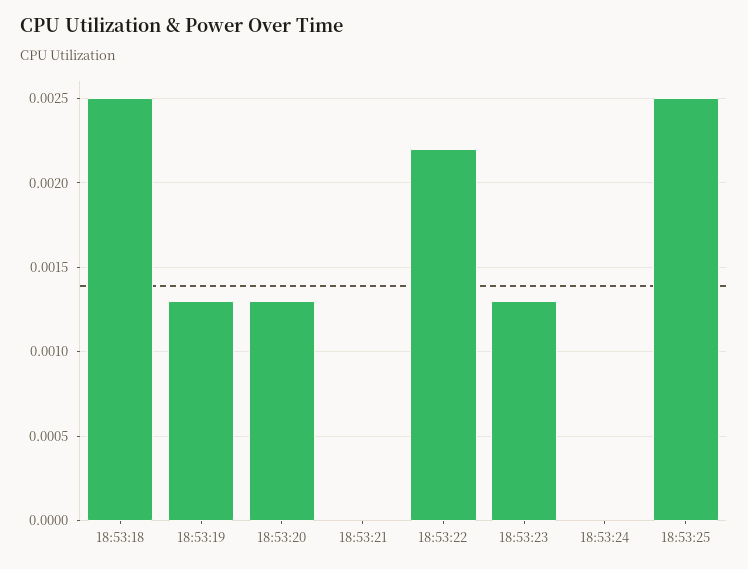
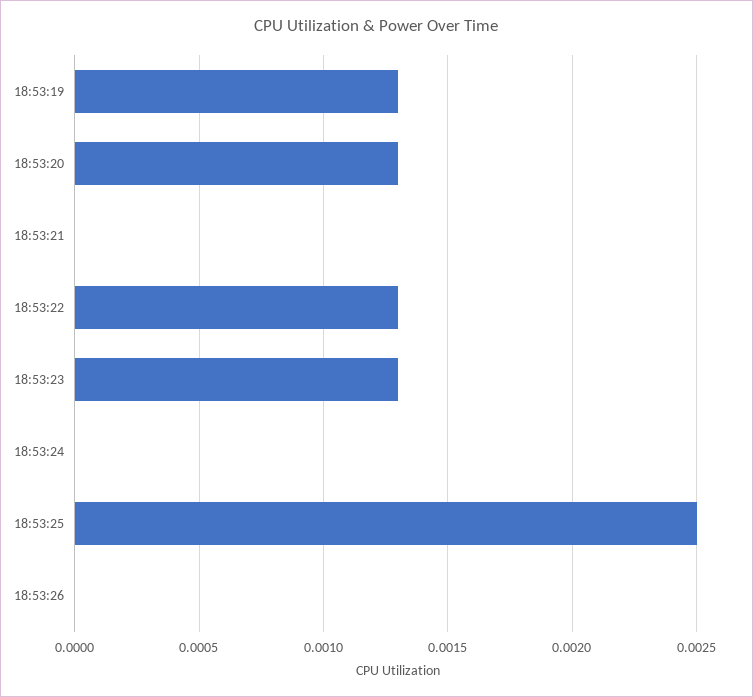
18:53:18: 0.0025 -> none
18:53:22: 0.0022 -> 0.0013
18:53:26: none -> 0

